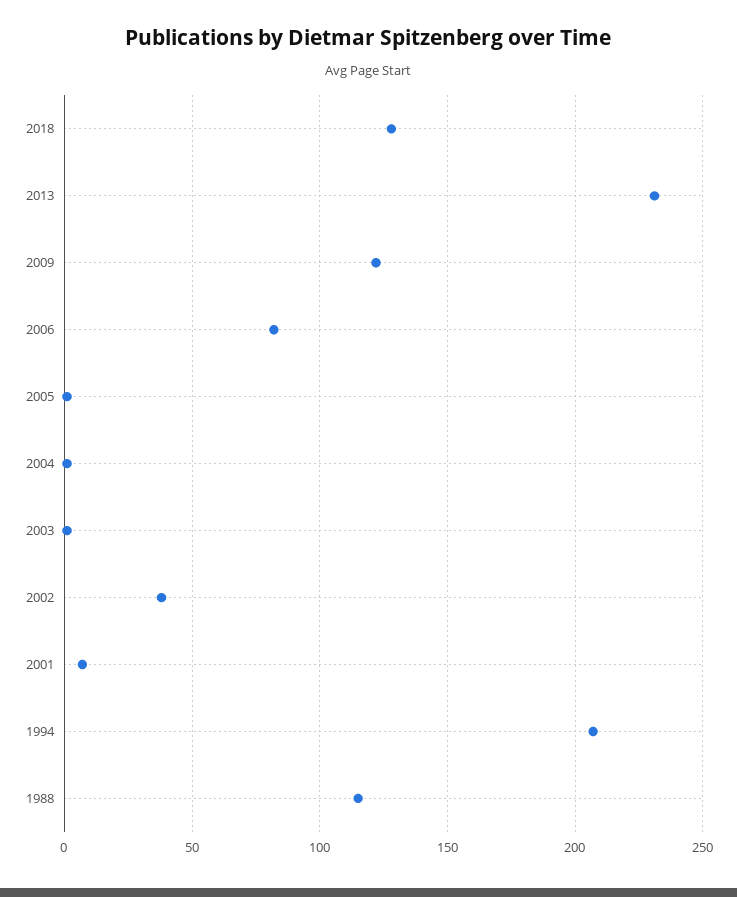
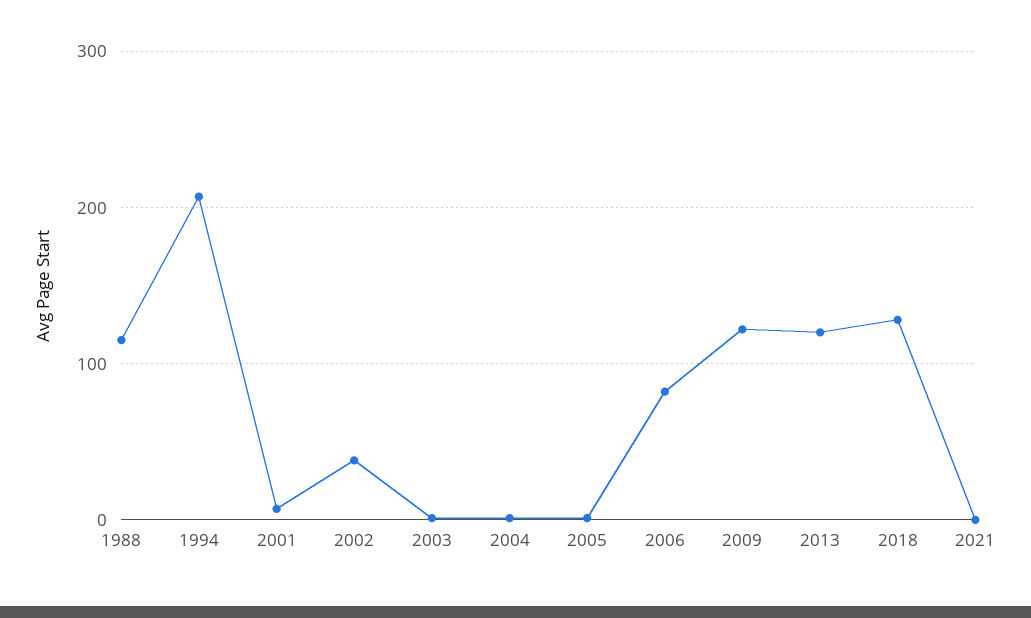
2013: 230 -> 120
2021: none -> 0

